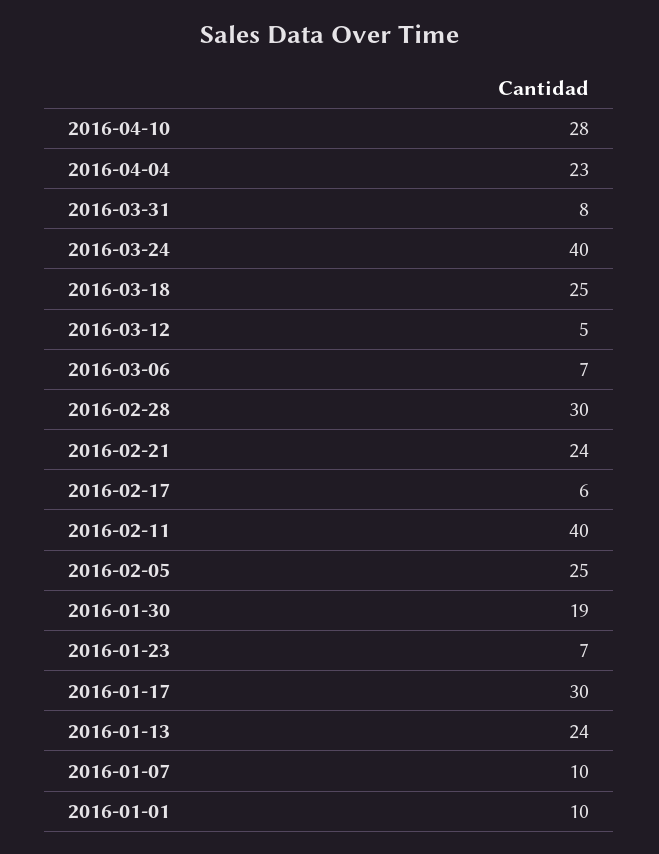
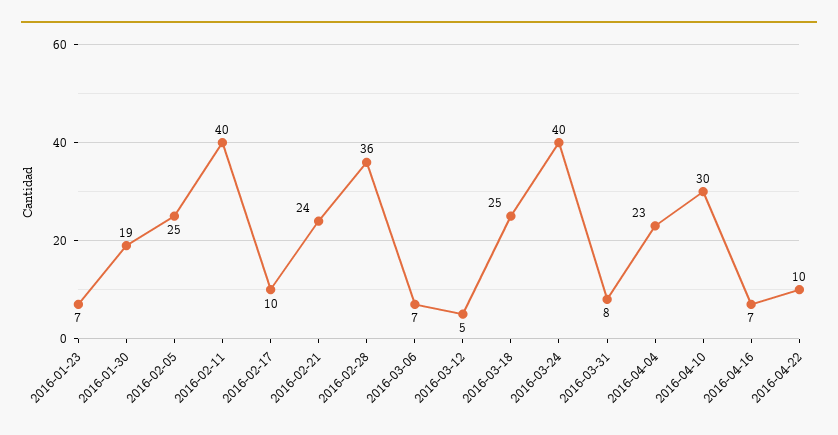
2016-04-10: 28 -> 30
2016-02-28: 30 -> 36
2016-02-17: 6 -> 10
2016-01-17: 30 -> none
2016-01-13: 24 -> none
2016-01-07: 10 -> none
2016-01-01: 10 -> none
2016-04-16: none -> 7
2016-04-22: none -> 10

